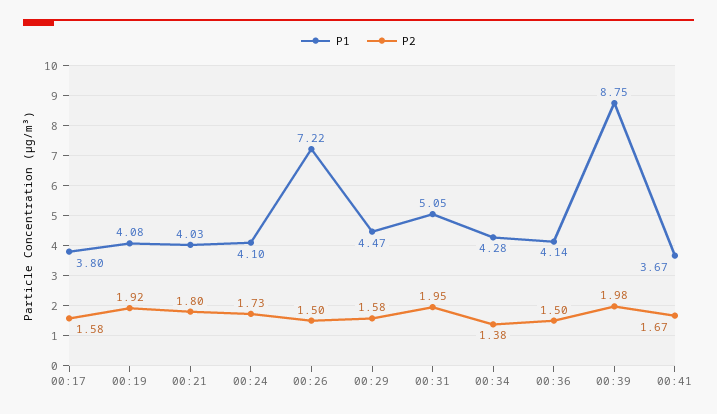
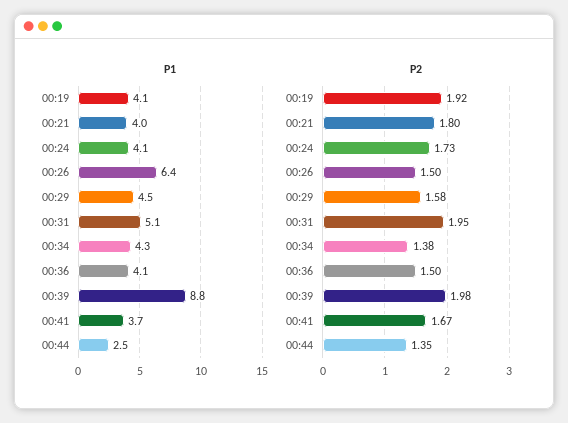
P1, 00:17: 3.8 -> none
P2, 00:17: 1.58 -> none
P1, 00:26: 7.22 -> 6.4
P1, 00:44: none -> 2.5
P2, 00:44: none -> 1.35

